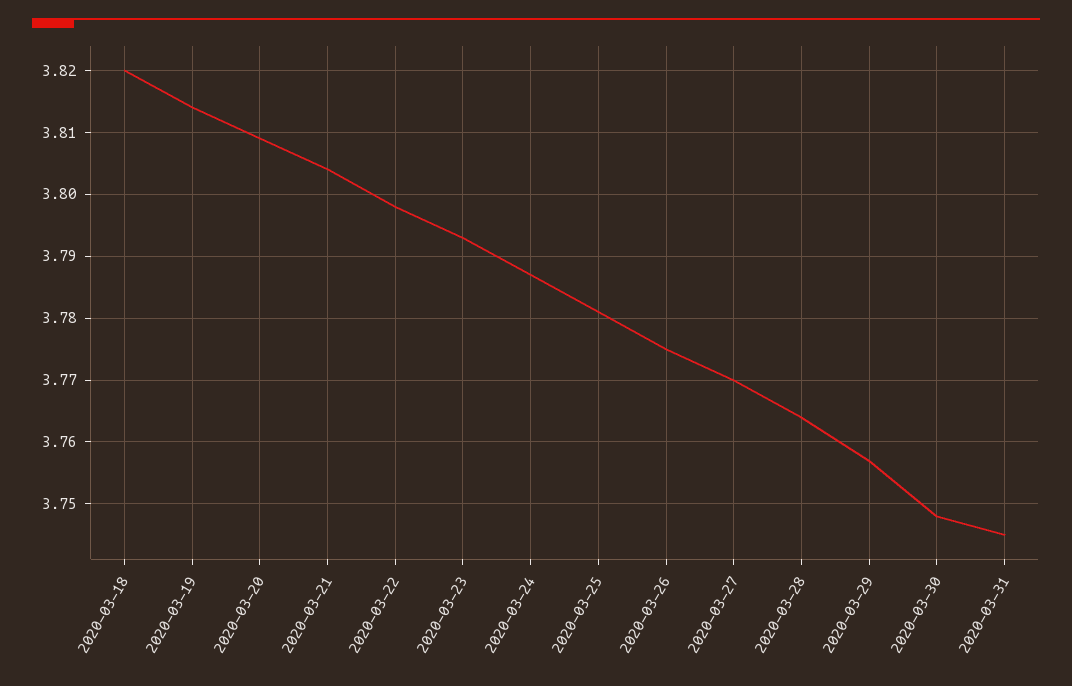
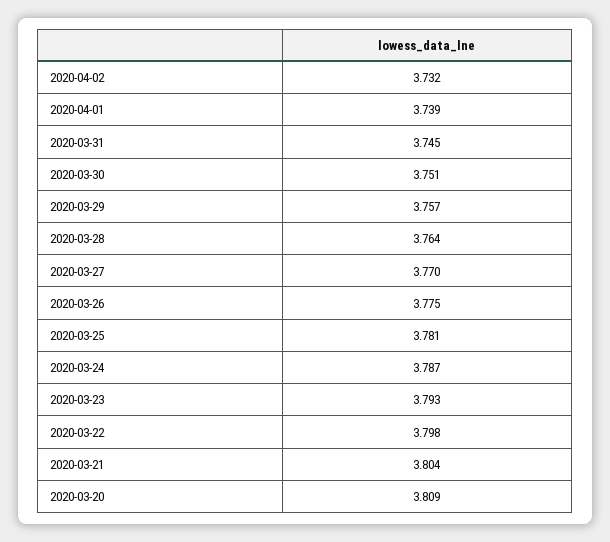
2020-03-18: 3.82 -> none
2020-03-19: 3.814 -> none
2020-03-30: 3.748 -> 3.751
2020-04-02: none -> 3.732
2020-04-01: none -> 3.739

